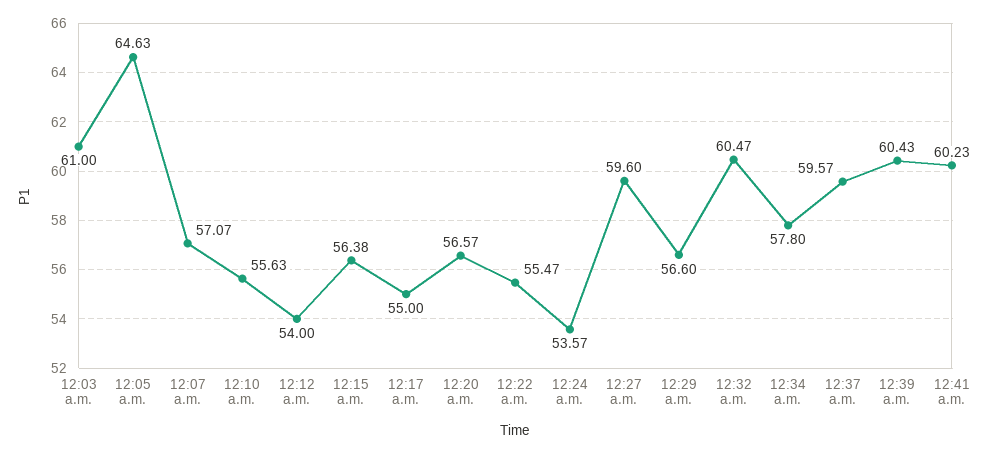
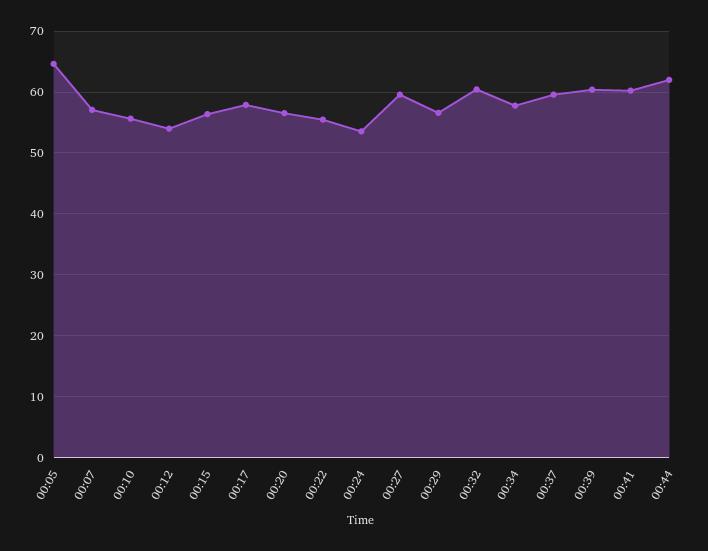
12:03 a.m.: 61 -> none
12:17 a.m.: 55 -> 58
00:44: none -> 62

